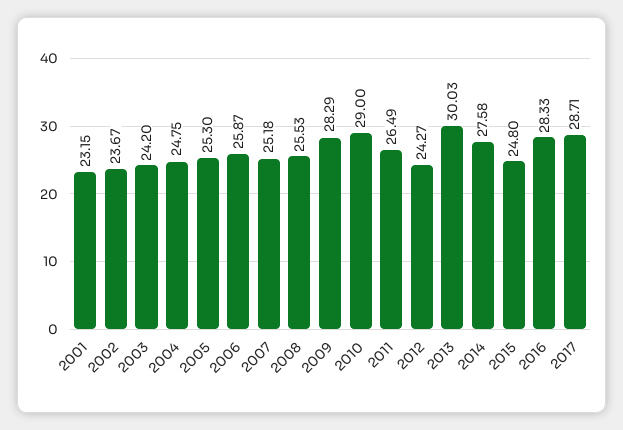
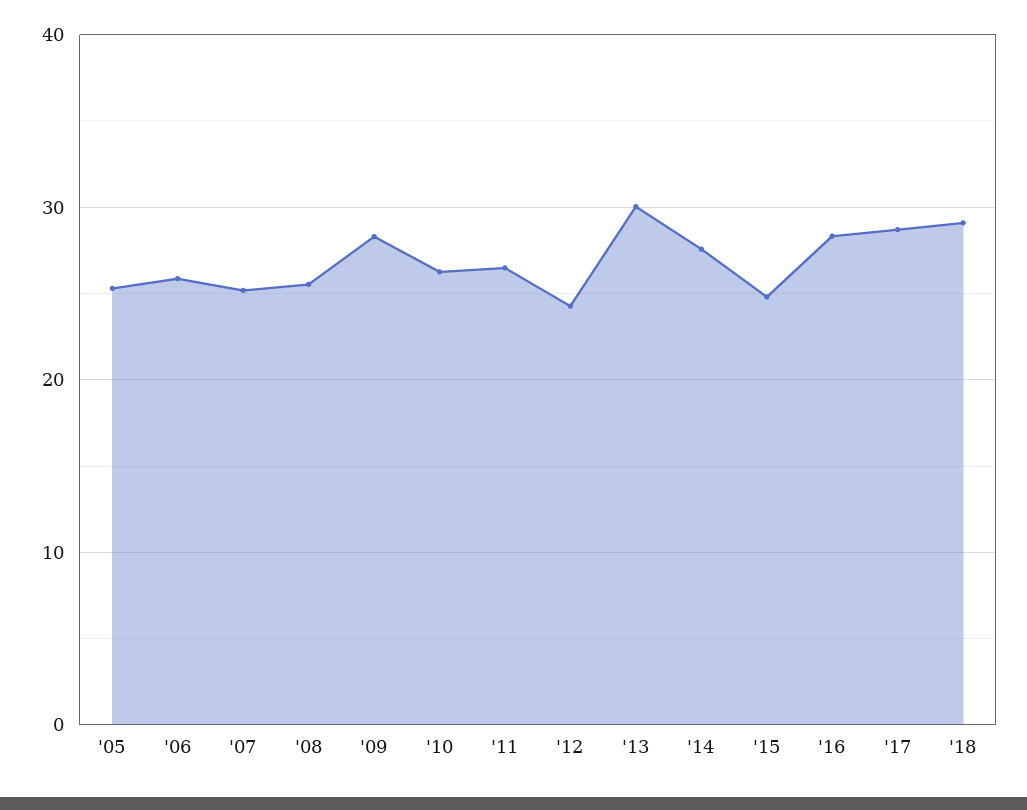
2001: 23.15 -> none
2002: 23.67 -> none
2003: 24.2 -> none
2004: 24.75 -> none
2010: 29 -> 26
'18: none -> 29

